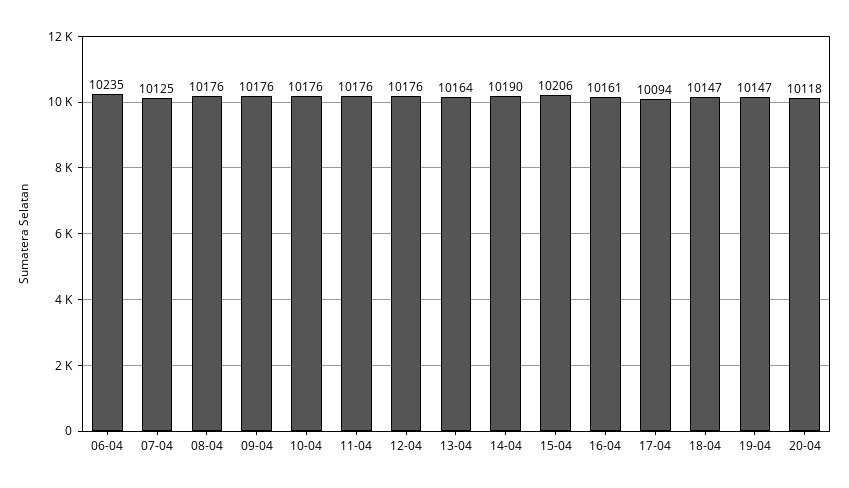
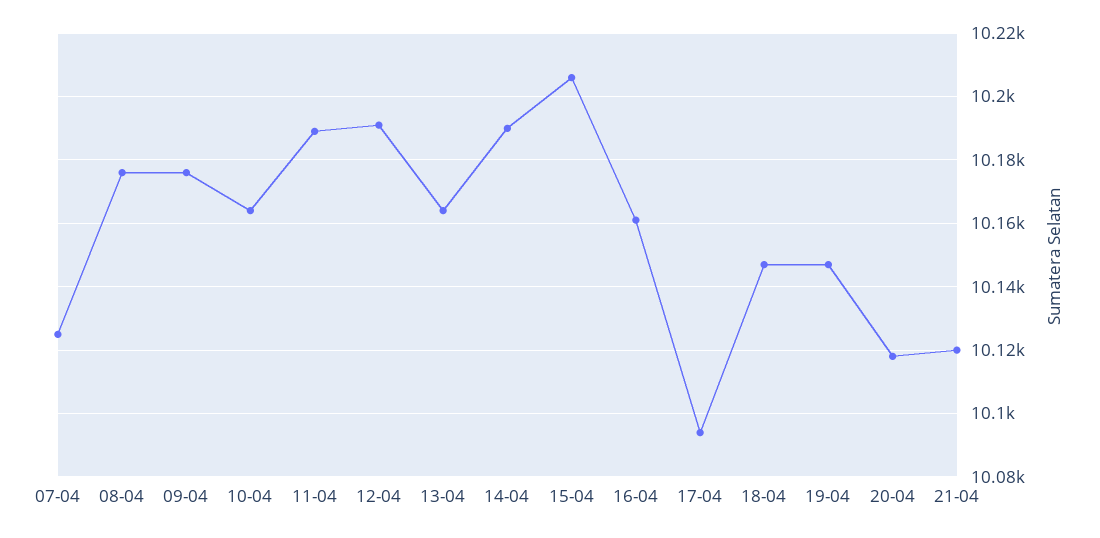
06-04: 10235 -> none
10-04: 10176 -> 10165
11-04: 10176 -> 10190
12-04: 10176 -> 10190
21-04: none -> 10120

